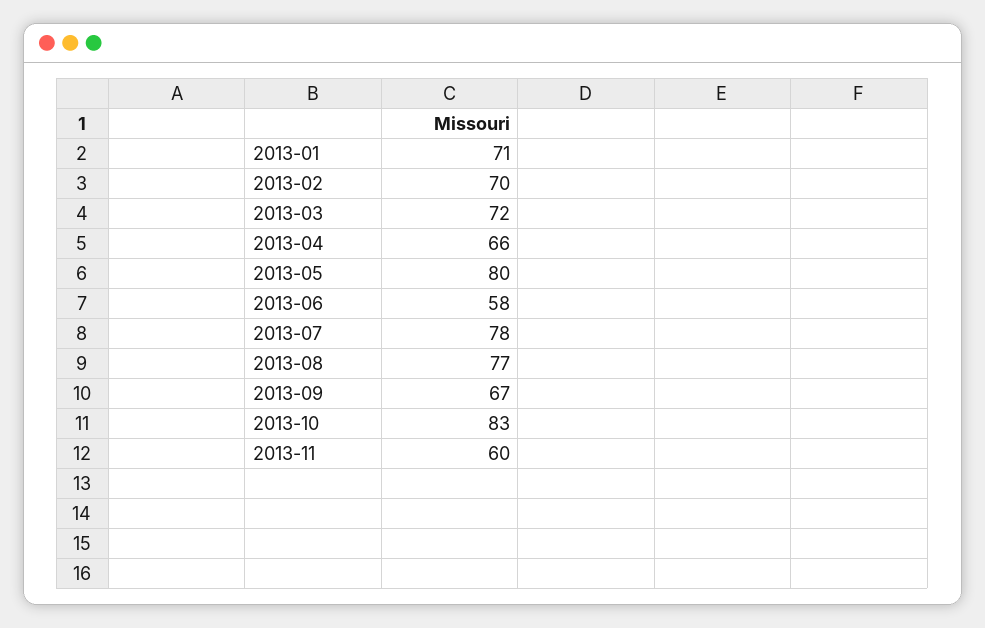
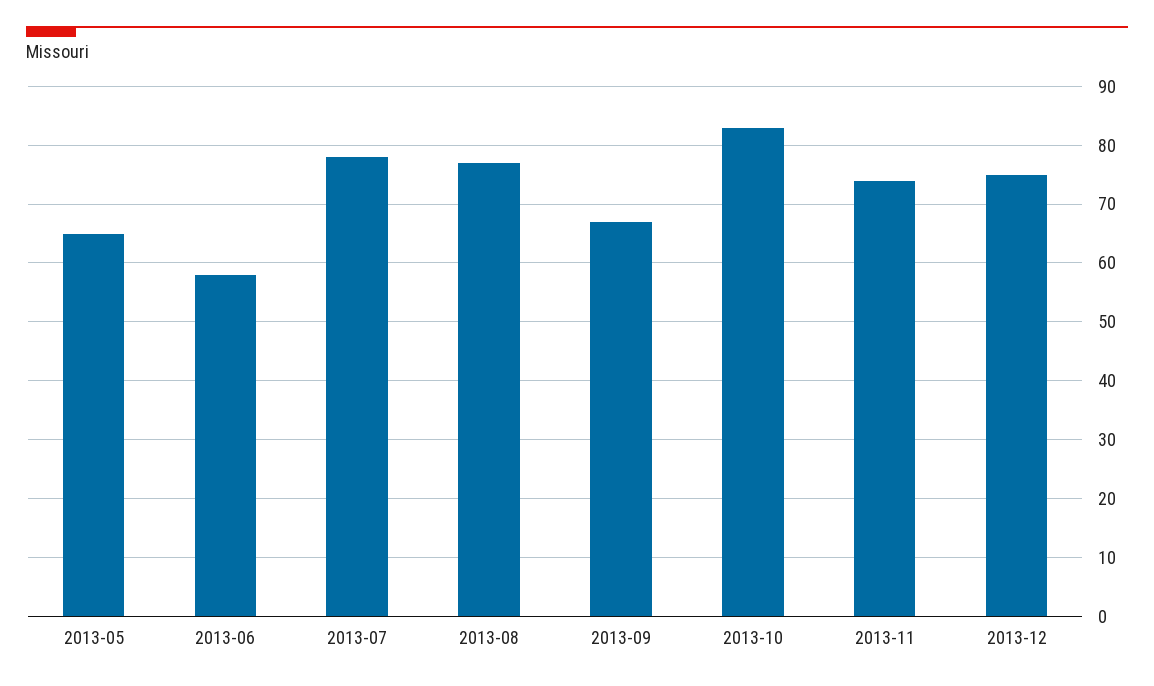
2013-01: 71 -> none
2013-02: 70 -> none
2013-03: 72 -> none
2013-04: 66 -> none
2013-05: 80 -> 65
2013-11: 60 -> 75
2013-12: none -> 75

